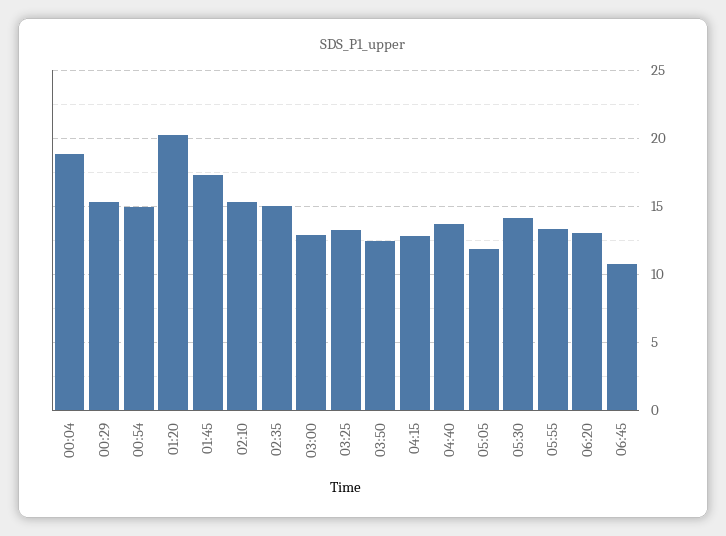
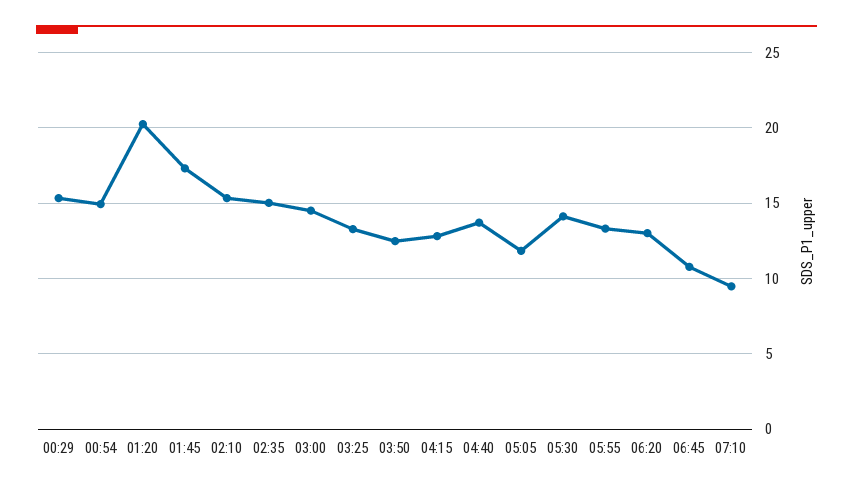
00:04: 19 -> none
03:00: 13 -> 14.5
07:10: none -> 9.5

